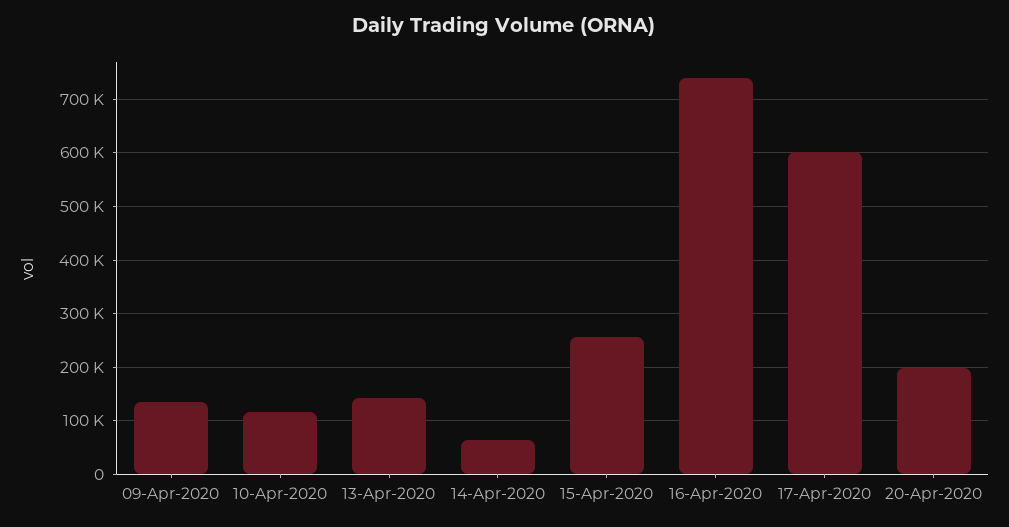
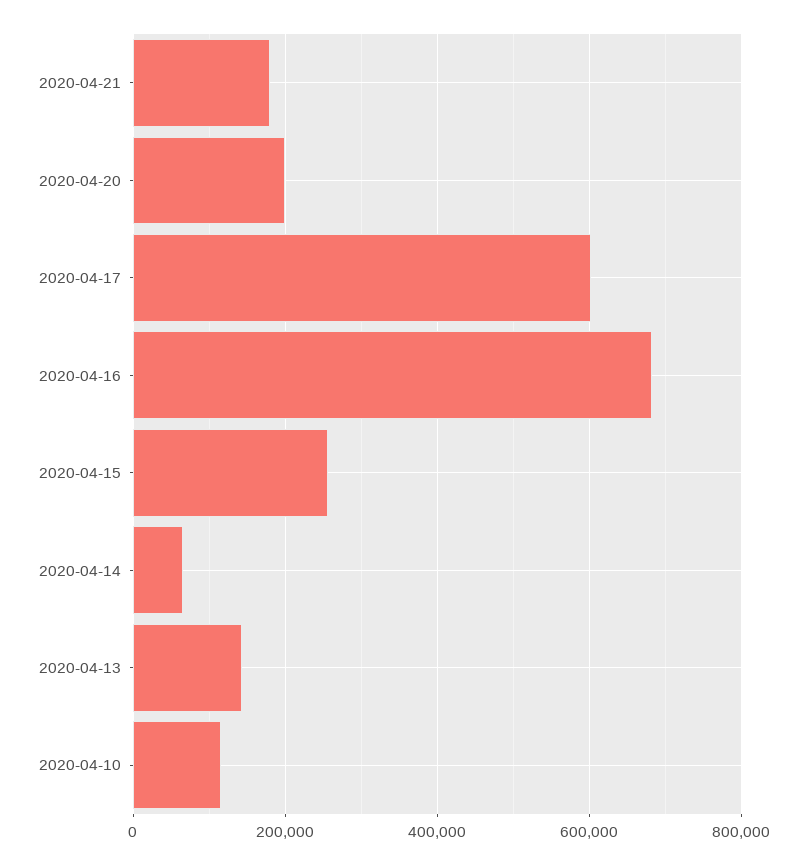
09-Apr-2020: 140000 -> none
16-Apr-2020: 740000 -> 680000
2020-04-21: none -> 180000

